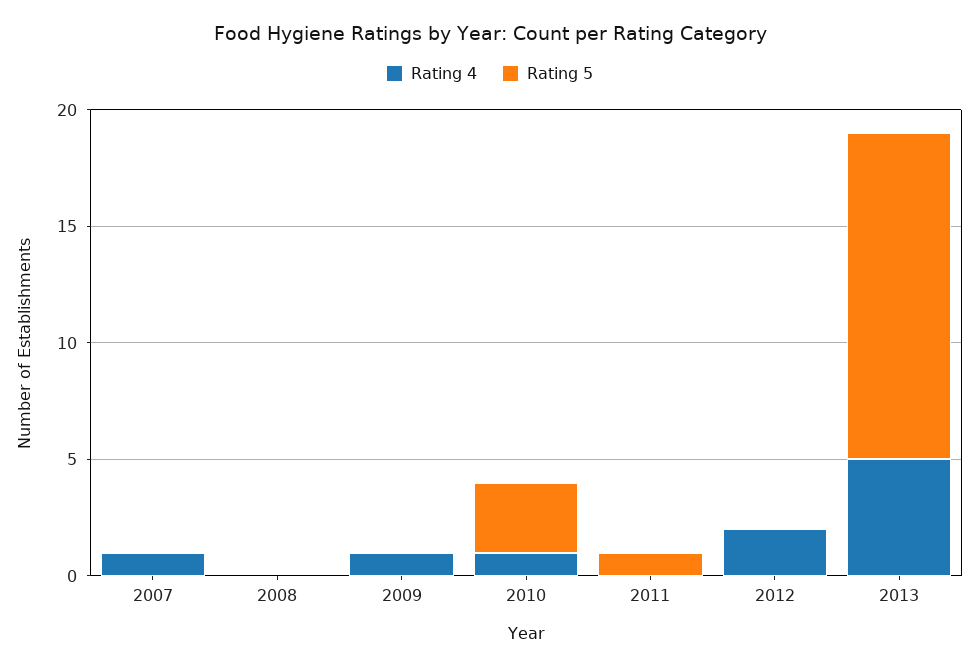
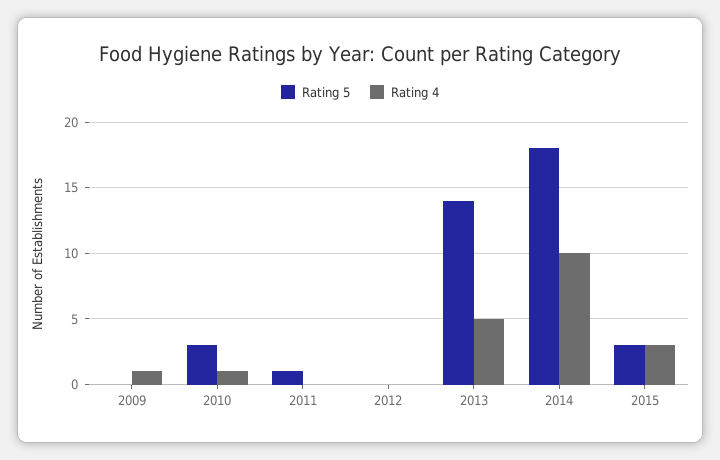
Rating 4, 2007: 1 -> none
Rating 5, 2007: 0 -> none
Rating 4, 2008: 0 -> none
Rating 5, 2008: 0 -> none
Rating 4, 2012: 2 -> 0
Rating 5, 2014: none -> 18
Rating 4, 2014: none -> 10
Rating 5, 2015: none -> 3
Rating 4, 2015: none -> 3

